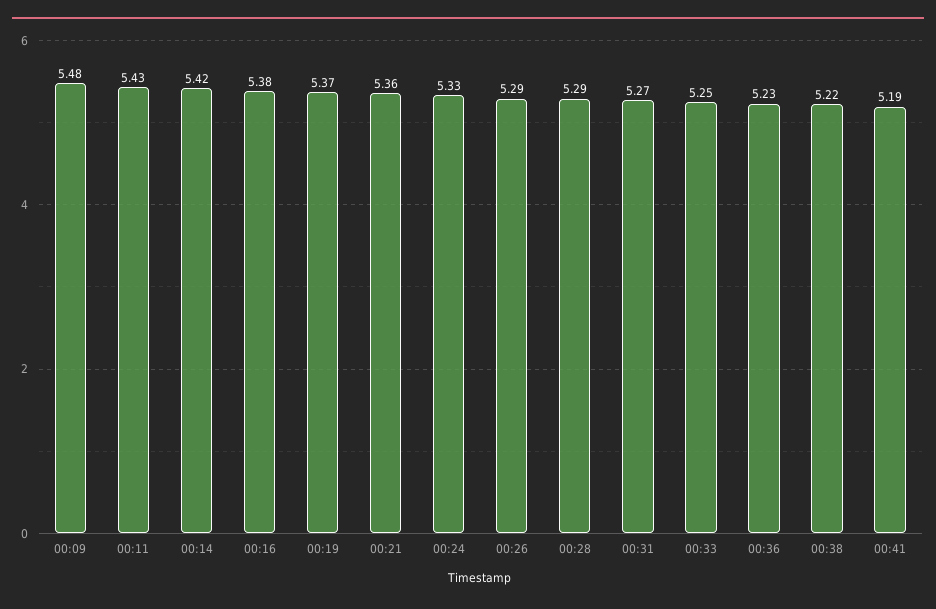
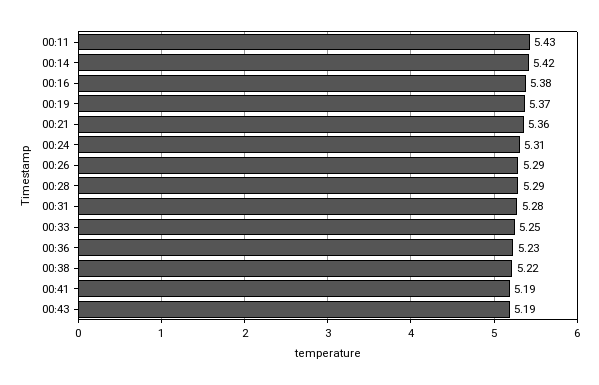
00:09: 5.48 -> none
00:24: 5.33 -> 5.31
00:31: 5.27 -> 5.28
00:43: none -> 5.19

